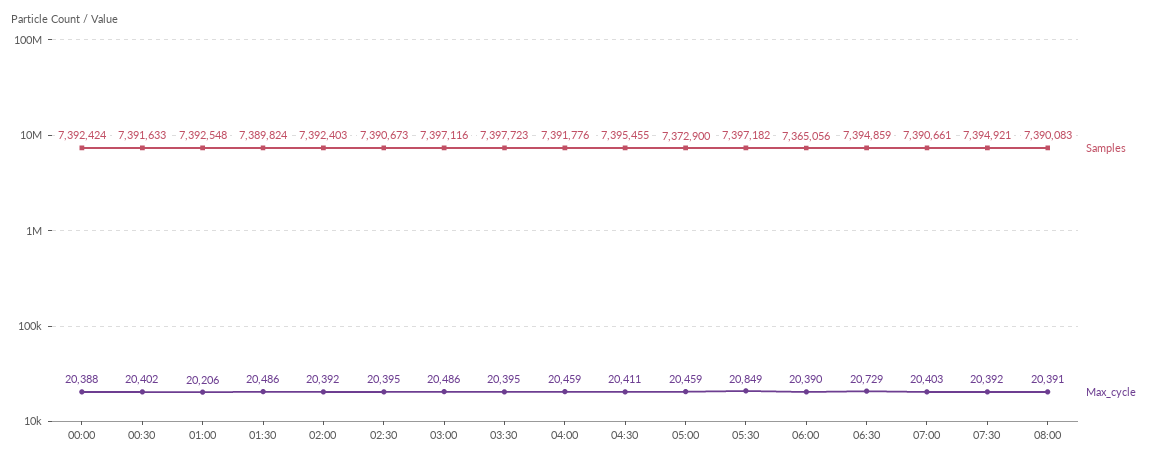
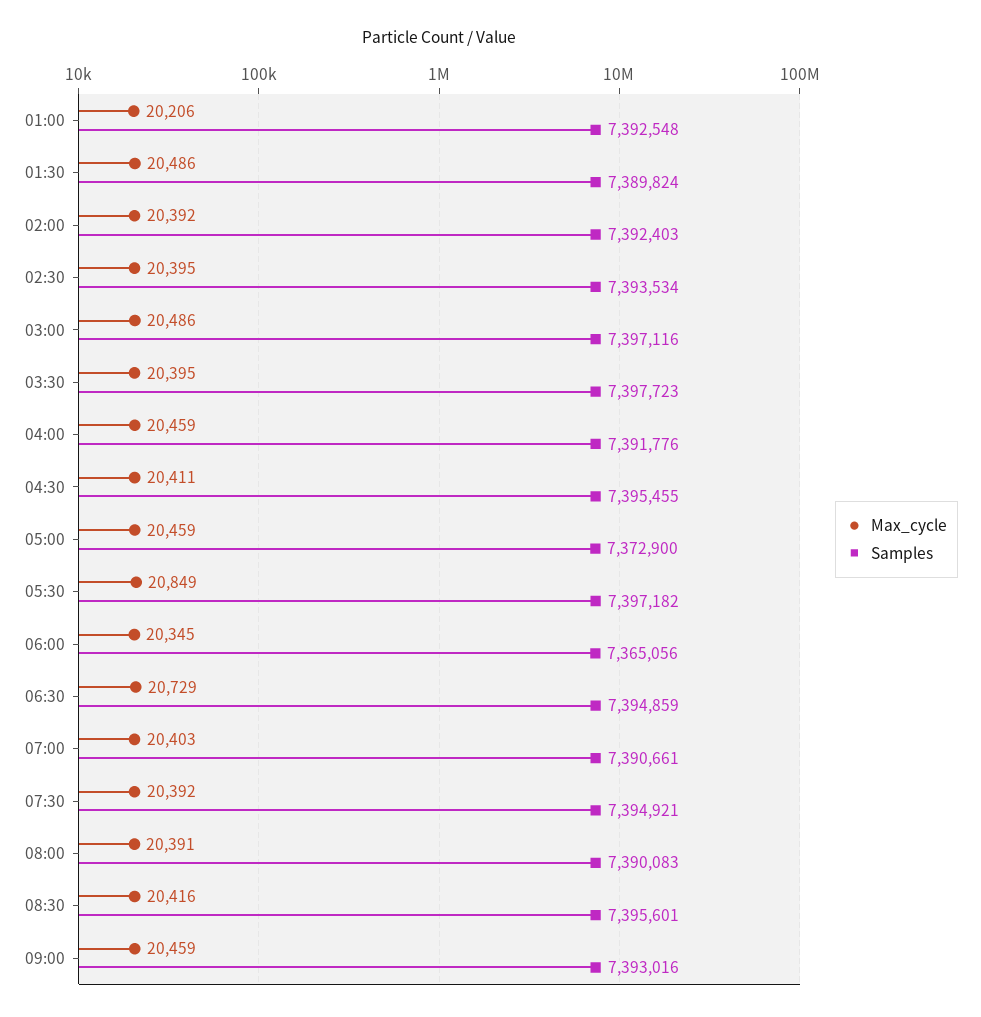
Samples, 00:00: 7392424 -> none
Max_cycle, 00:00: 20388 -> none
Samples, 00:30: 7391633 -> none
Max_cycle, 00:30: 20402 -> none
Samples, 02:30: 7390673 -> 7393534
Max_cycle, 06:00: 20390 -> 20345
Max_cycle, 08:30: none -> 20416
Samples, 08:30: none -> 7395601
Max_cycle, 09:00: none -> 20459
Samples, 09:00: none -> 7393016

